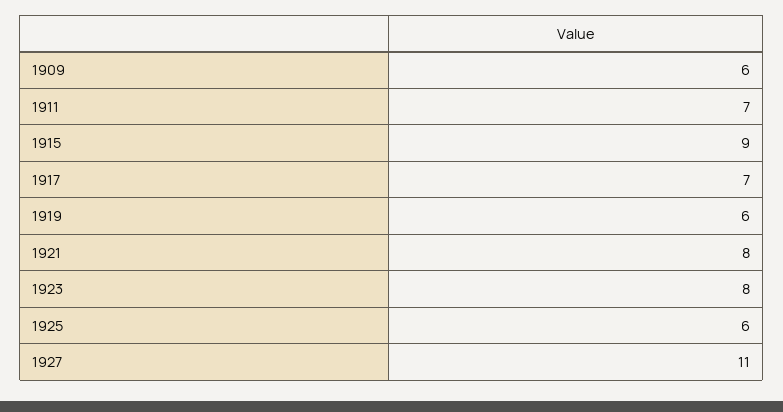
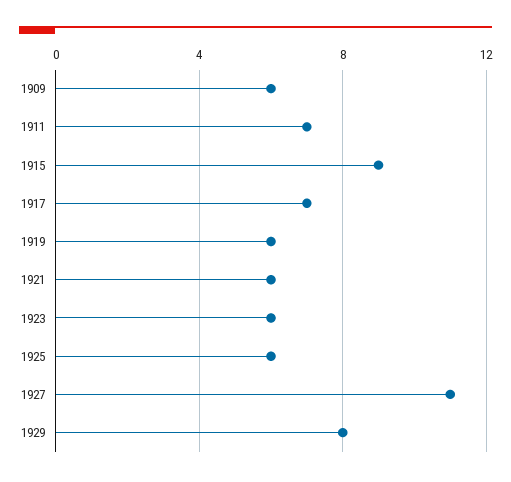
1921: 8 -> 6
1923: 8 -> 6
1929: none -> 8

